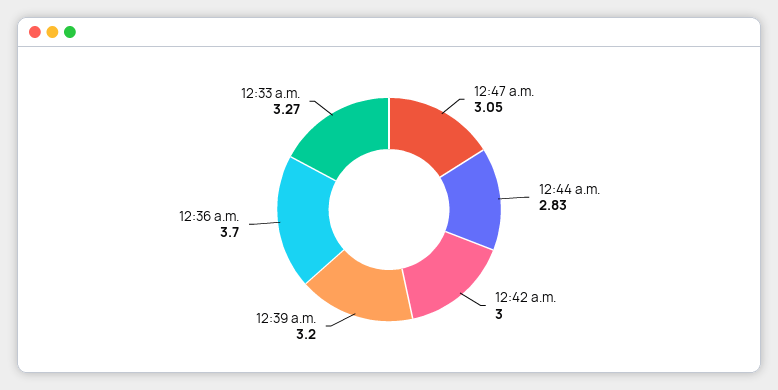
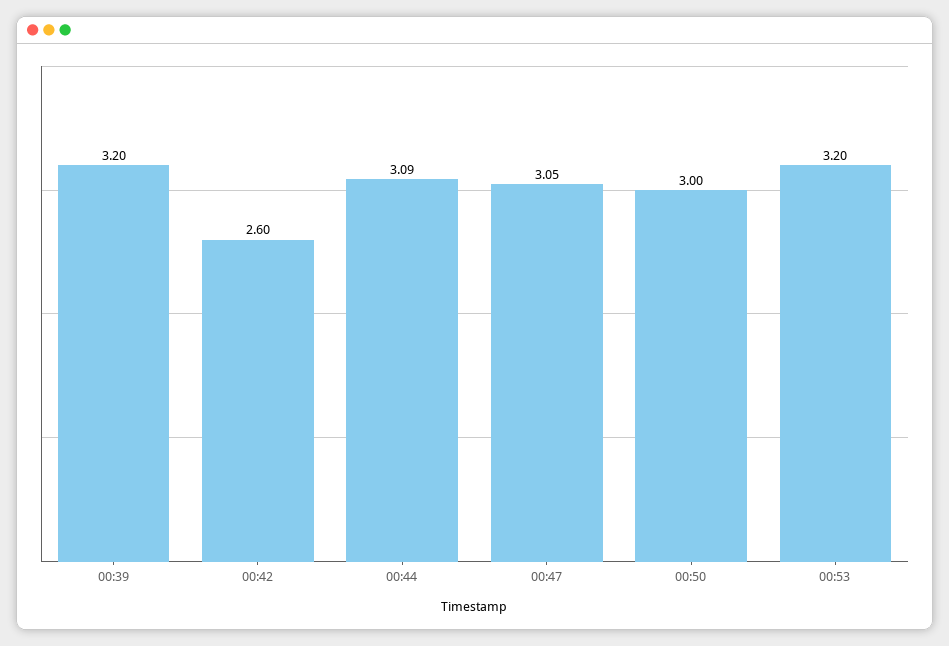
12:44 a.m.: 2.83 -> 3.09
12:42 a.m.: 3 -> 2.6
12:36 a.m.: 3.7 -> none
12:33 a.m.: 3.27 -> none
00:50: none -> 3
00:53: none -> 3.2

